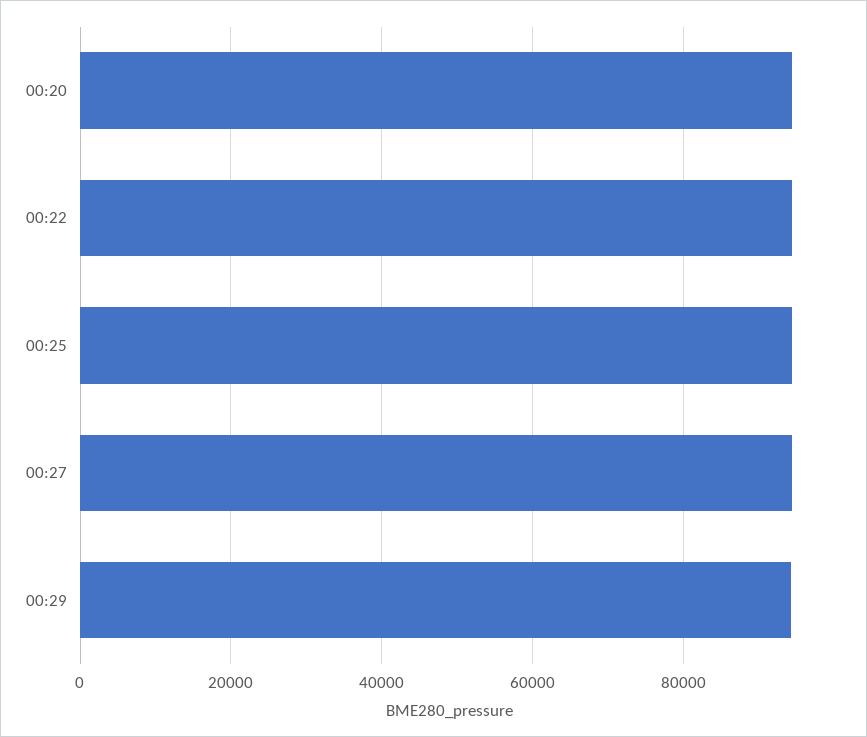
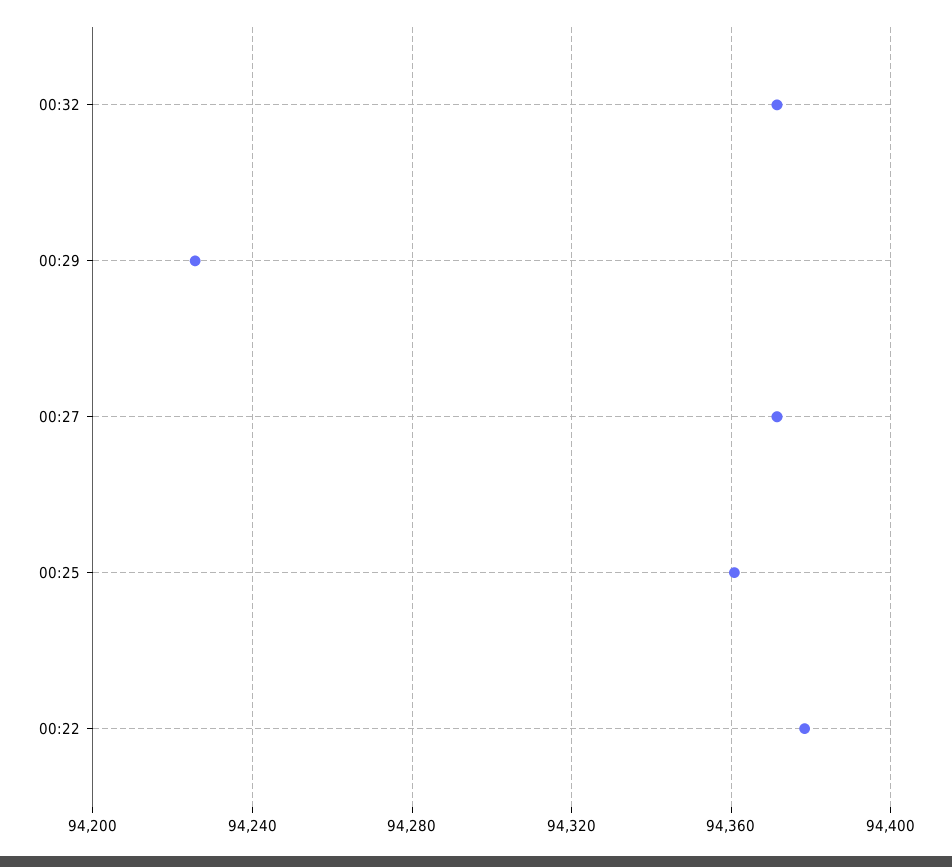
00:20: 94000 -> none
00:32: none -> 94370

